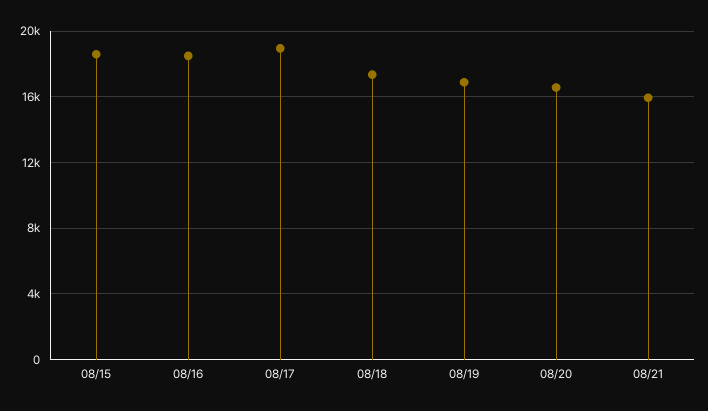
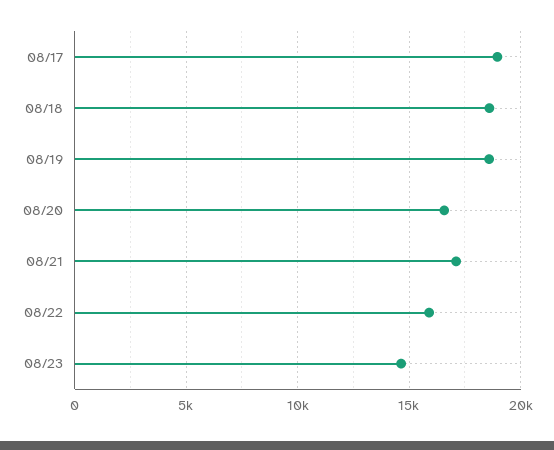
08/15: 18500 -> none
08/16: 18500 -> none
08/18: 17500 -> 18500
08/19: 17000 -> 18500
08/21: 16000 -> 17000
08/22: none -> 16000
08/23: none -> 14500

